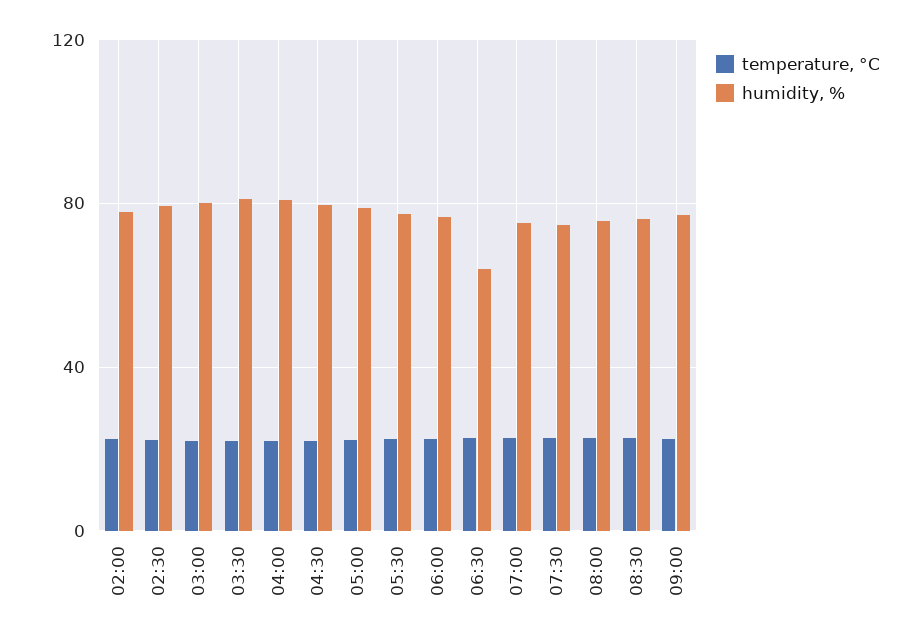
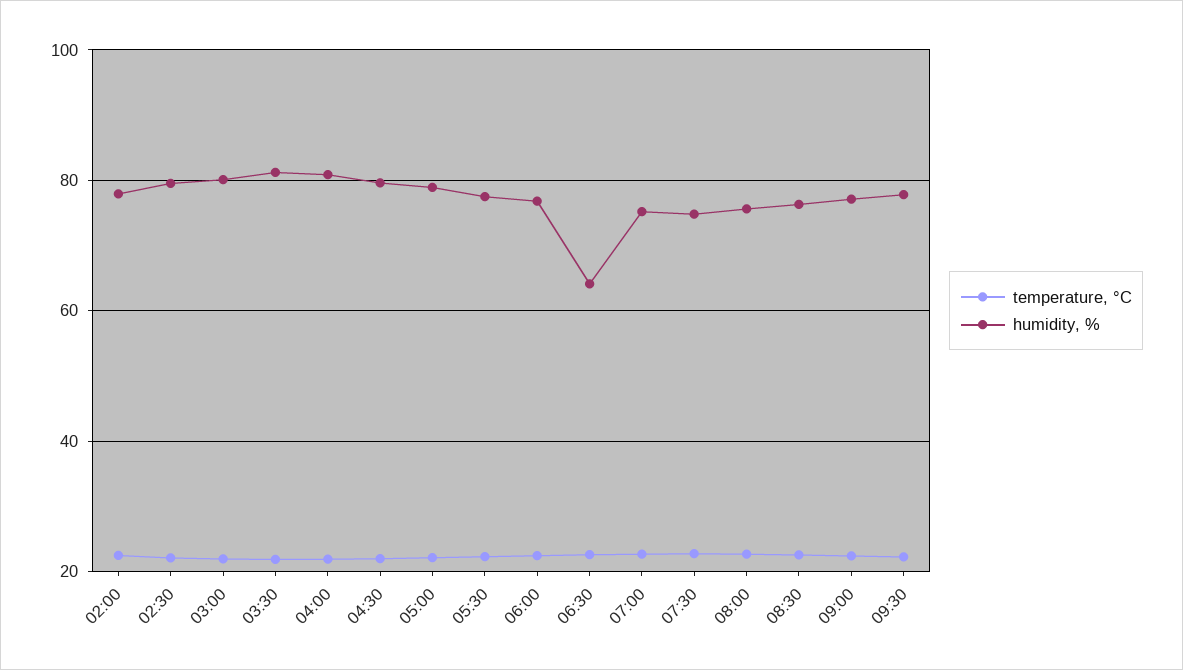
temperature, °C, 09:30: none -> 22
humidity, %, 09:30: none -> 78

